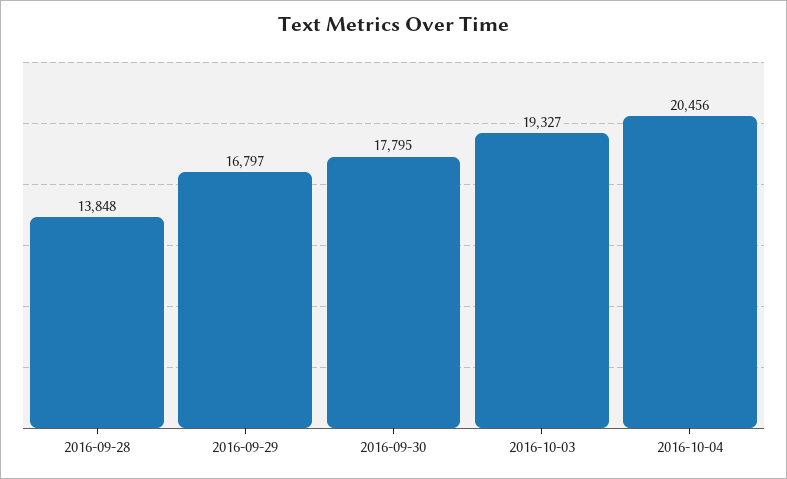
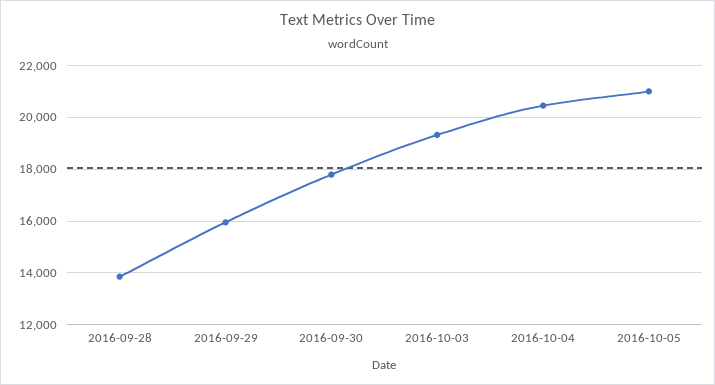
2016-09-29: 16797 -> 16000
2016-10-05: none -> 21000

